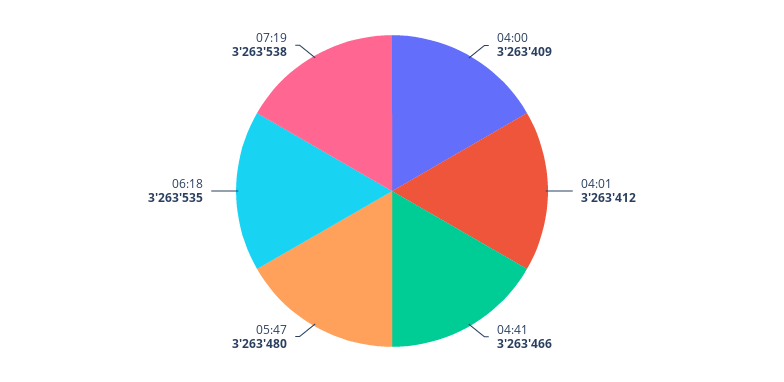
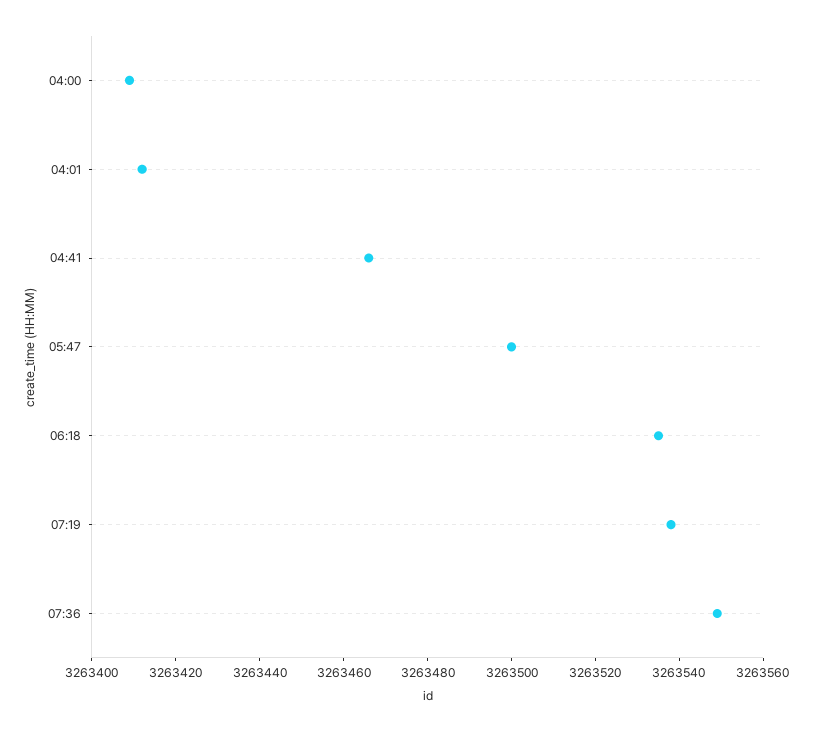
05:47: 3263480 -> 3263500
07:36: none -> 3263550

